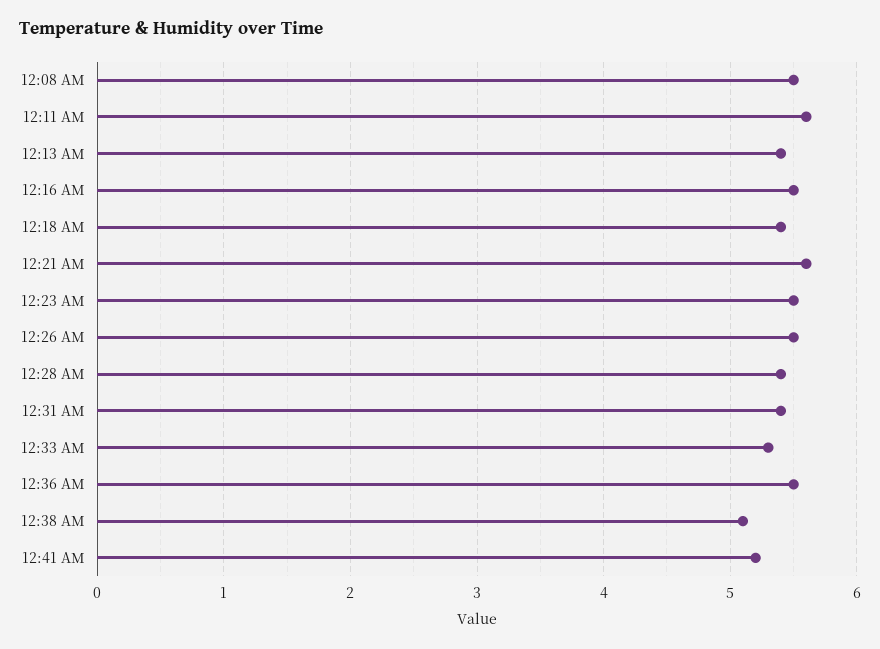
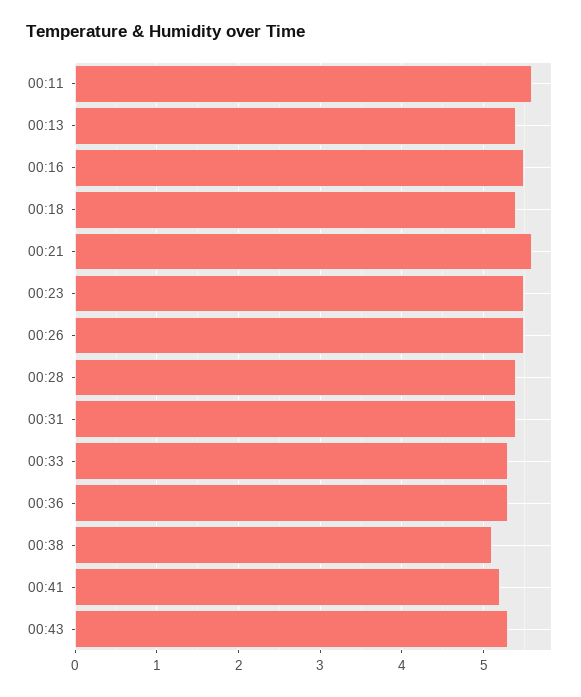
12:08 AM: 5.5 -> none
12:36 AM: 5.5 -> 5.3
00:43: none -> 5.3

